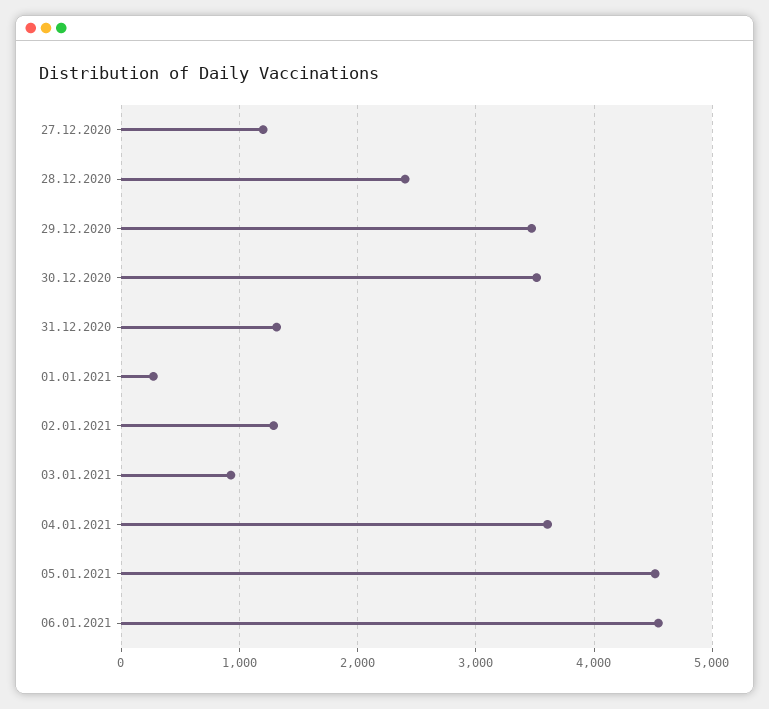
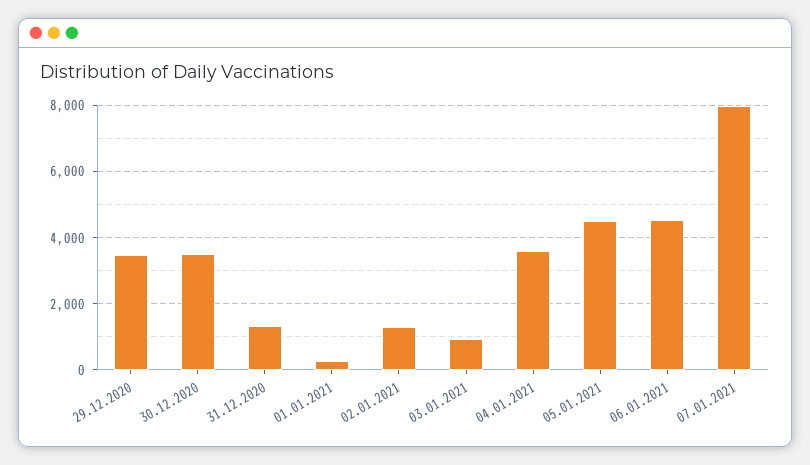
27.12.2020: 1200 -> none
28.12.2020: 2400 -> none
07.01.2021: none -> 8000

